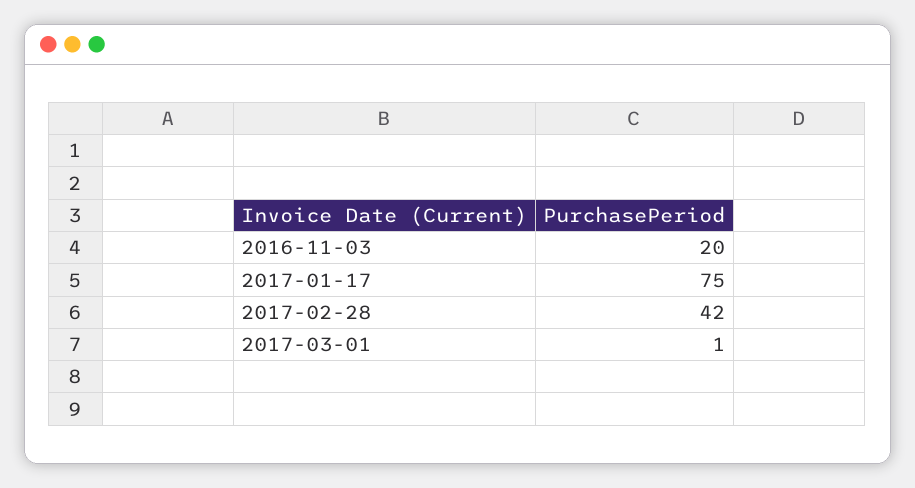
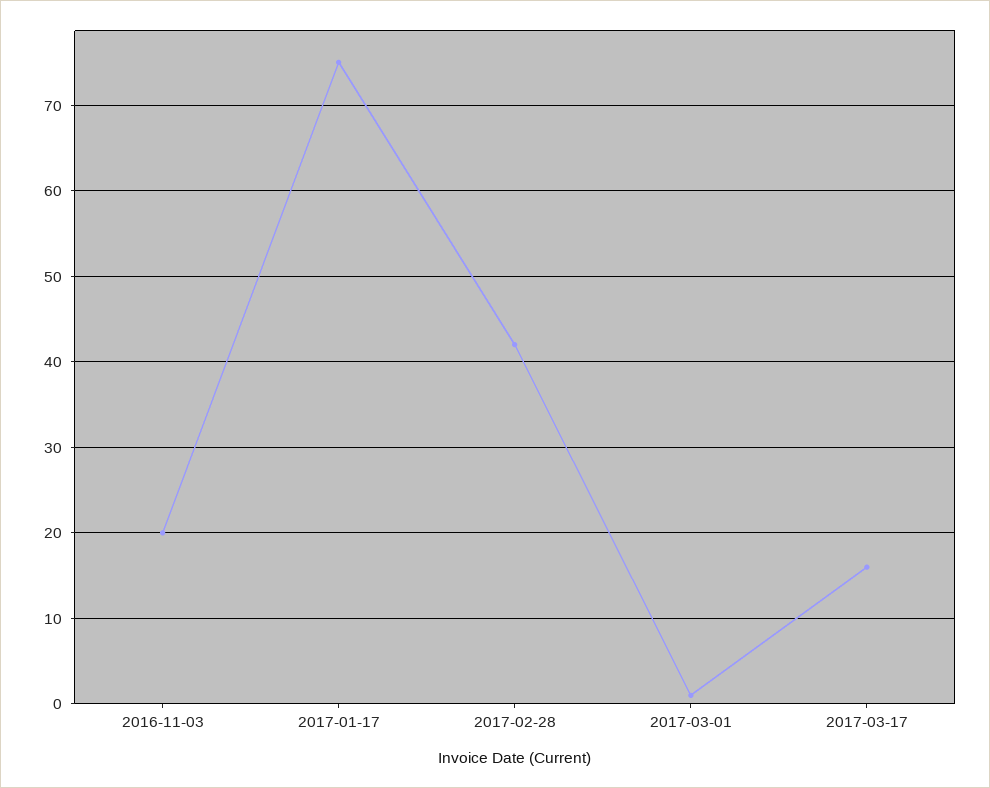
2017-03-17: none -> 16

